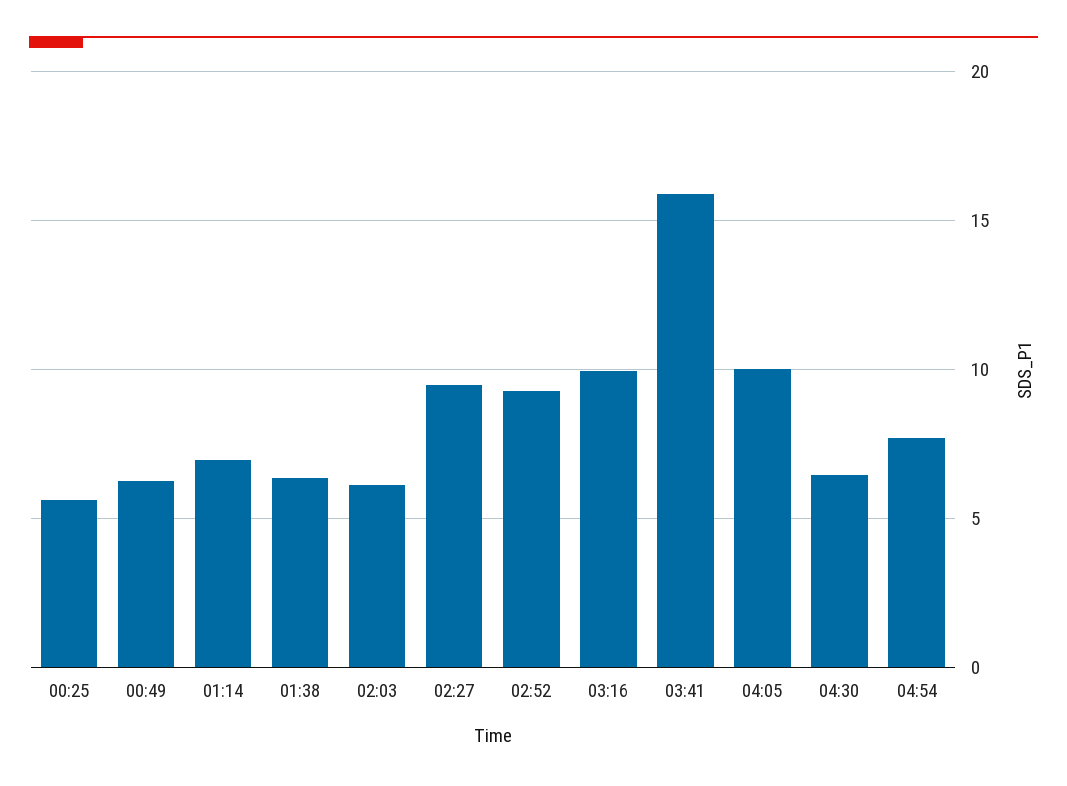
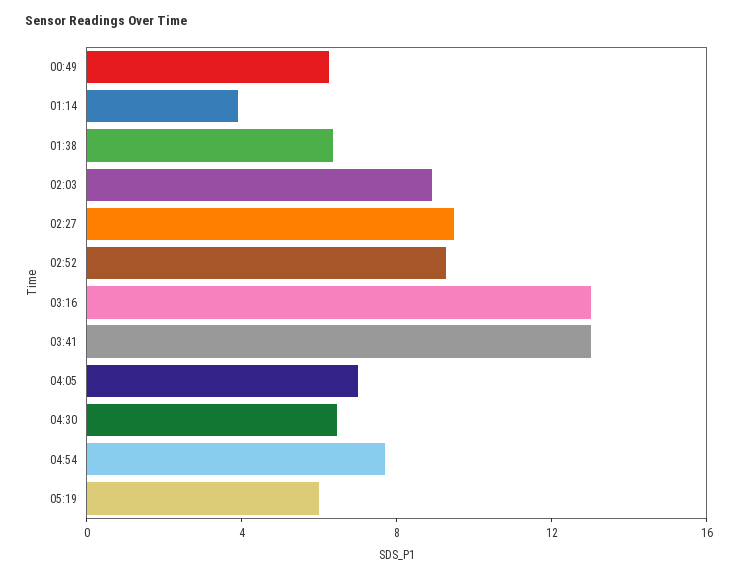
00:25: 5.5 -> none
01:14: 7 -> 4
02:03: 6 -> 9
03:16: 10 -> 13
03:41: 16 -> 13
04:05: 10 -> 7
05:19: none -> 6

